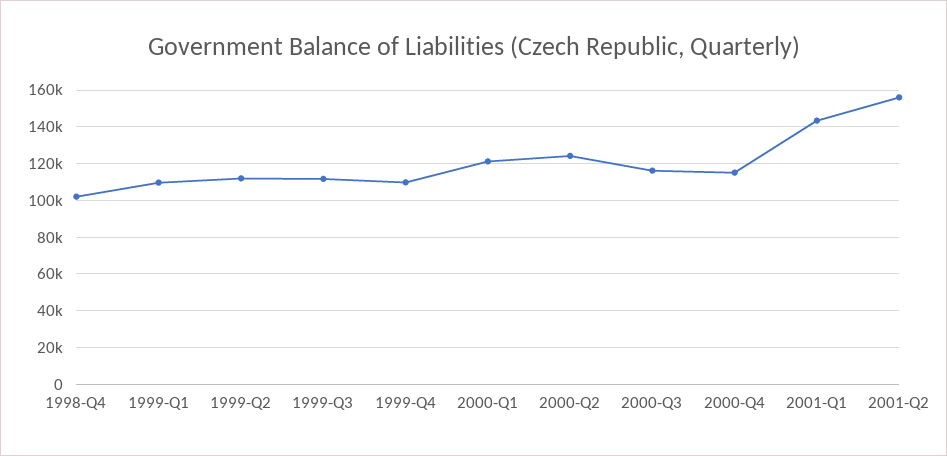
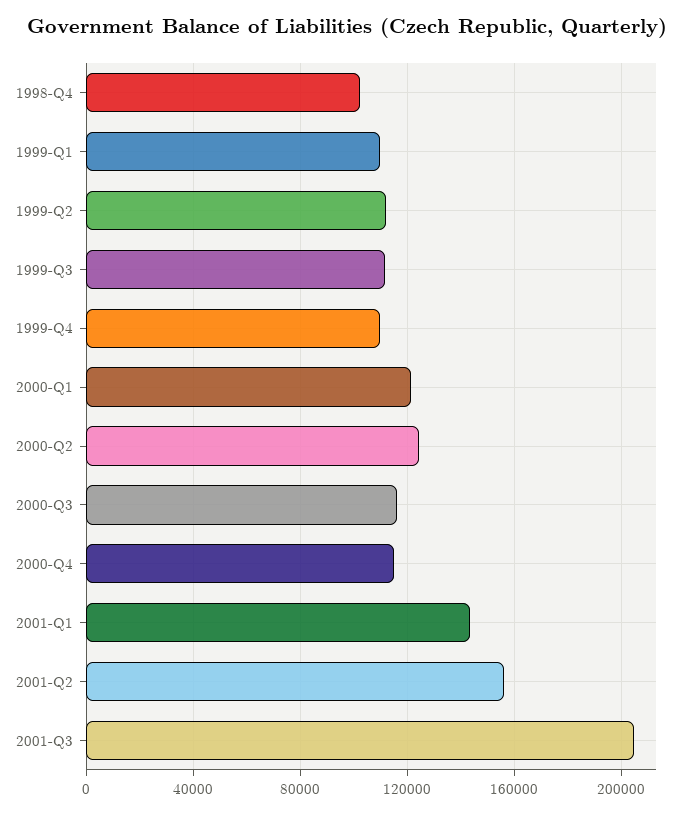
2001-Q3: none -> 205000

